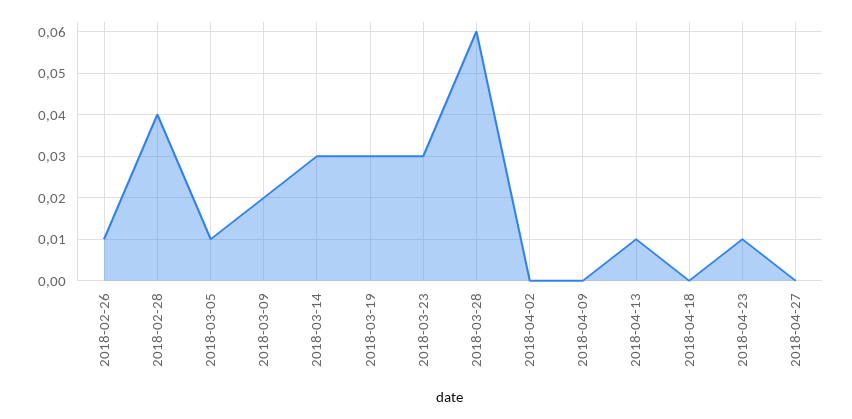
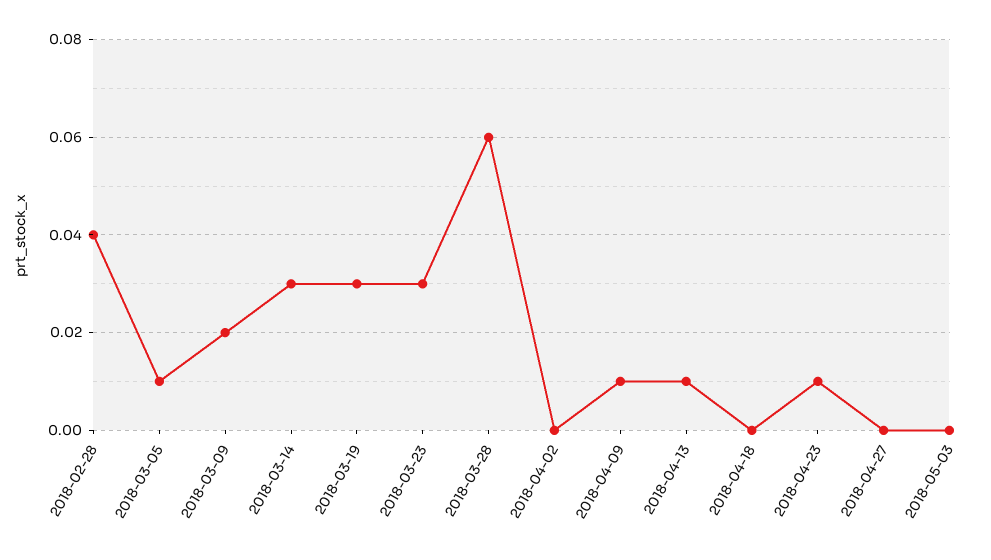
2018-02-26: 0.01 -> none
2018-04-09: 0 -> 0.01
2018-05-03: none -> 0

